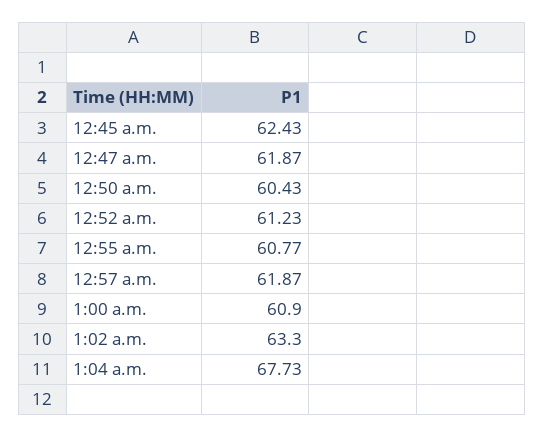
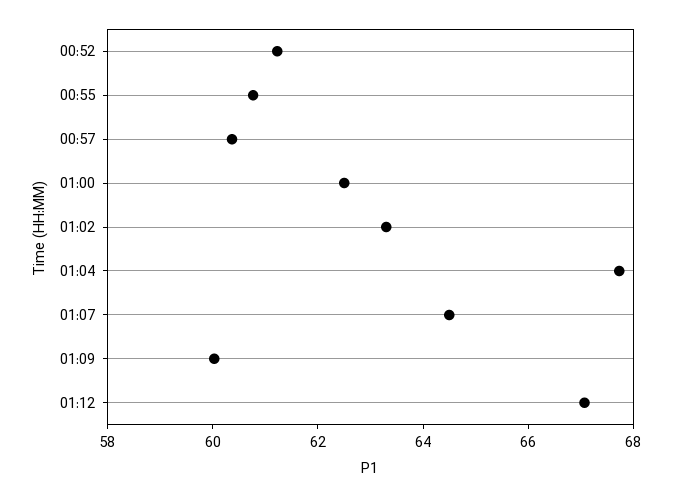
12:45 a.m.: 62.43 -> none
12:47 a.m.: 61.87 -> none
12:50 a.m.: 60.43 -> none
12:57 a.m.: 61.87 -> 60.5
1:00 a.m.: 60.9 -> 62.5
01:07: none -> 64.5
01:09: none -> 60
01:12: none -> 67

